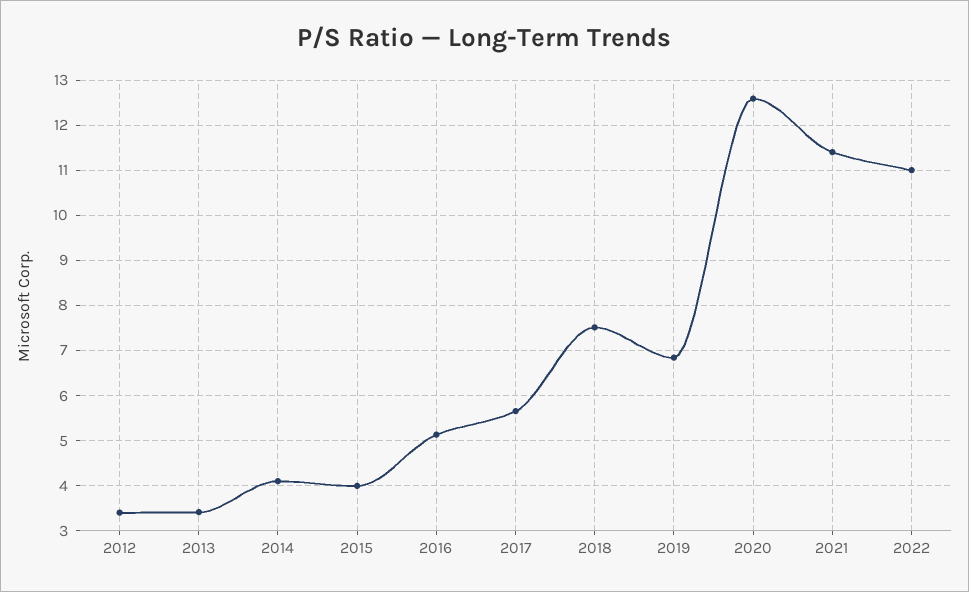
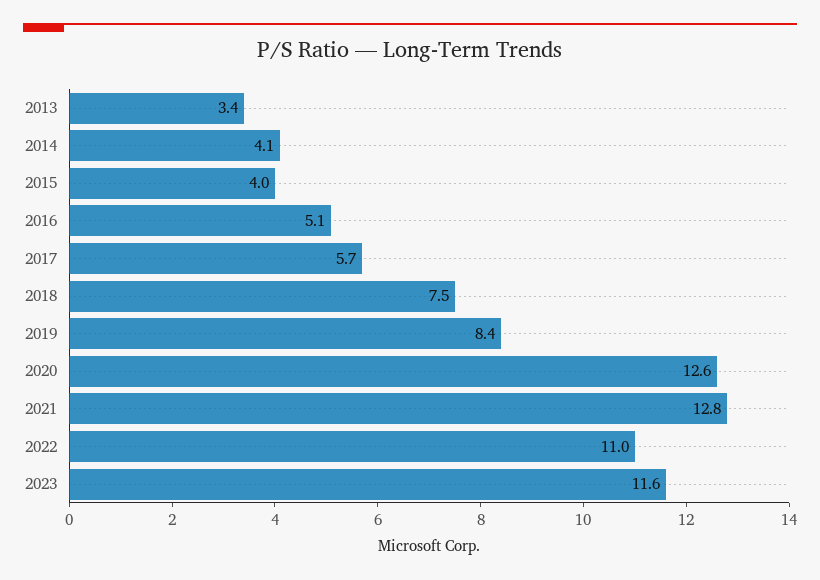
2012: 3.4 -> none
2019: 6.8 -> 8.4
2021: 11.4 -> 12.8
2023: none -> 11.6

